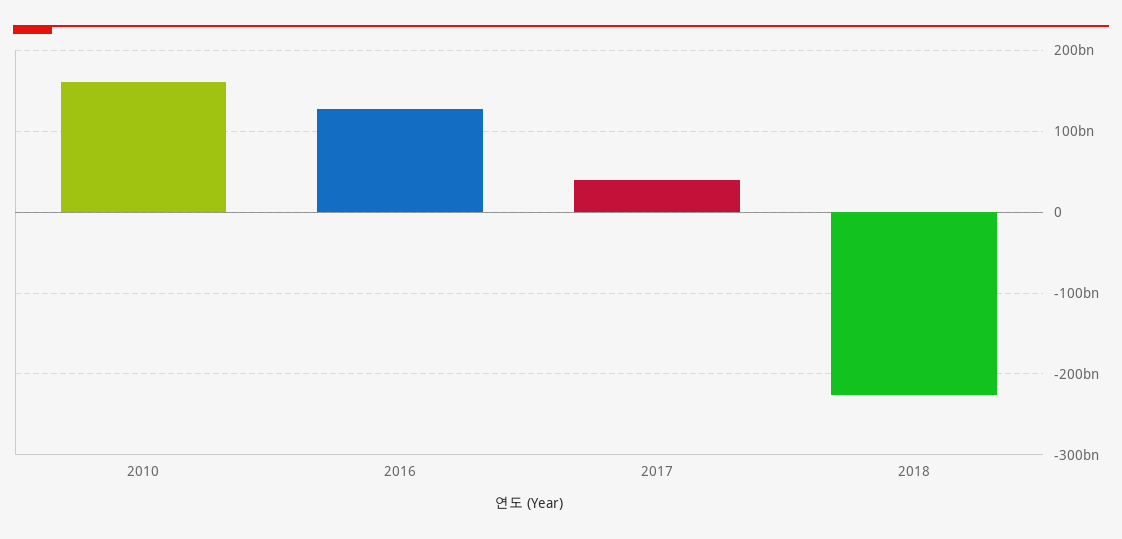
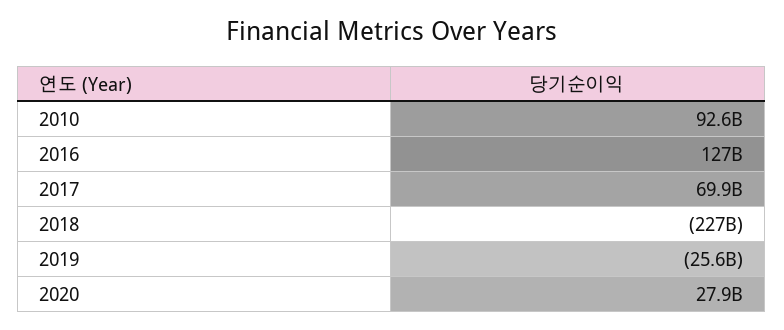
2010: 160000000000 -> 92600000000
2017: 40000000000 -> 69900000000
2019: none -> -25600000000
2020: none -> 27900000000

